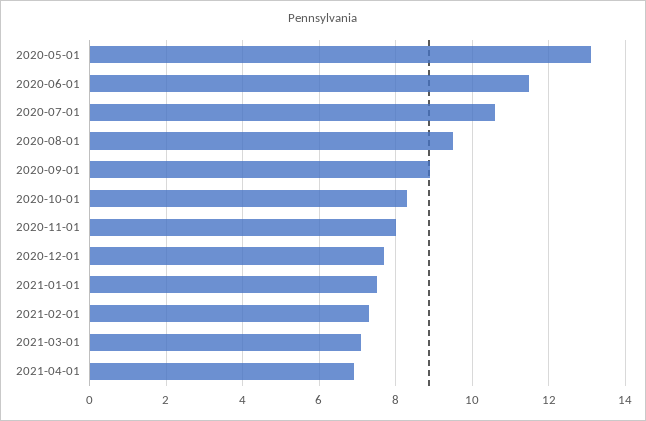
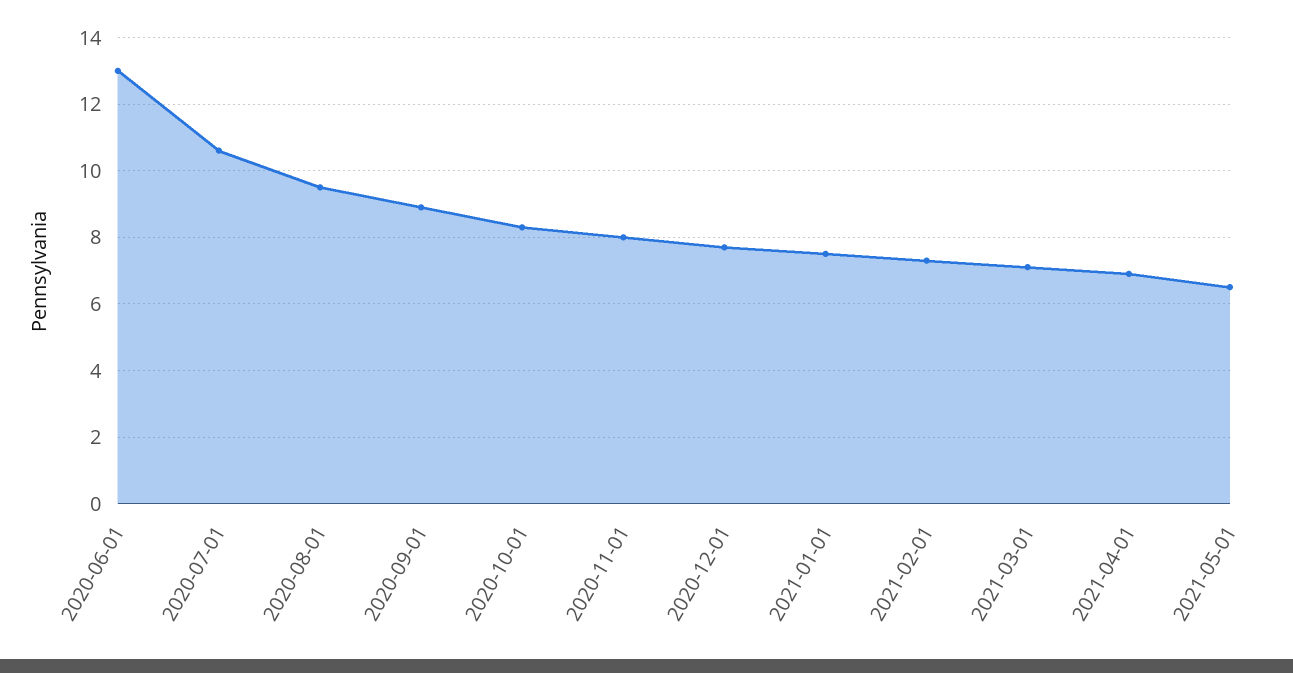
2020-05-01: 13 -> none
2020-06-01: 11.5 -> 13
2021-05-01: none -> 6.5

